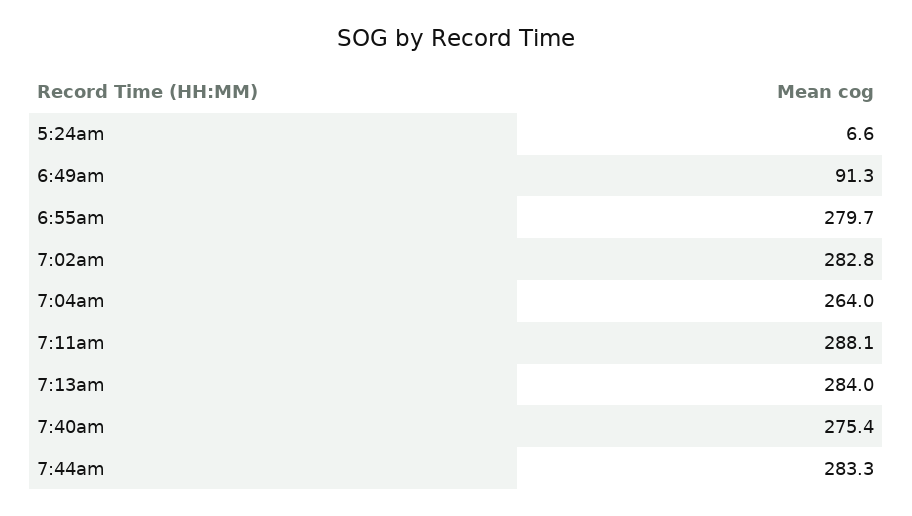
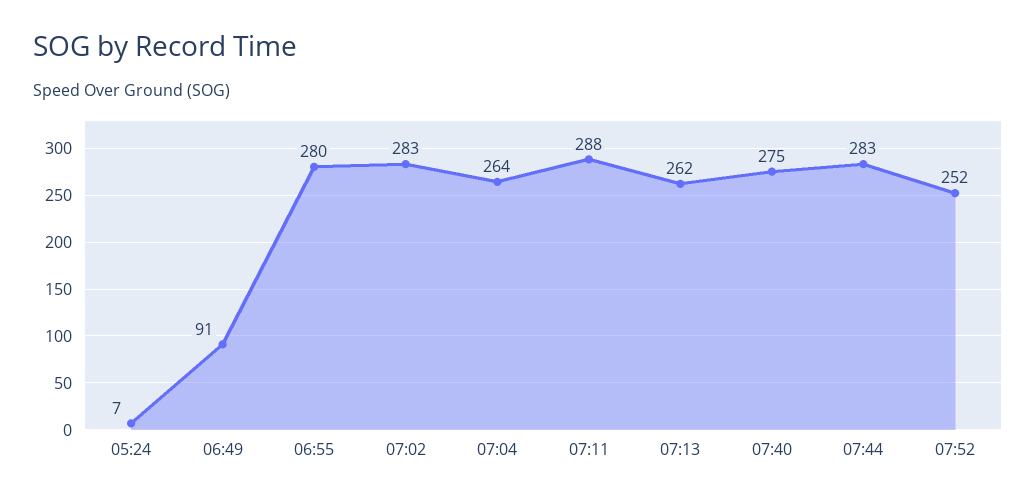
7:13am: 284 -> 262
07:52: none -> 252

